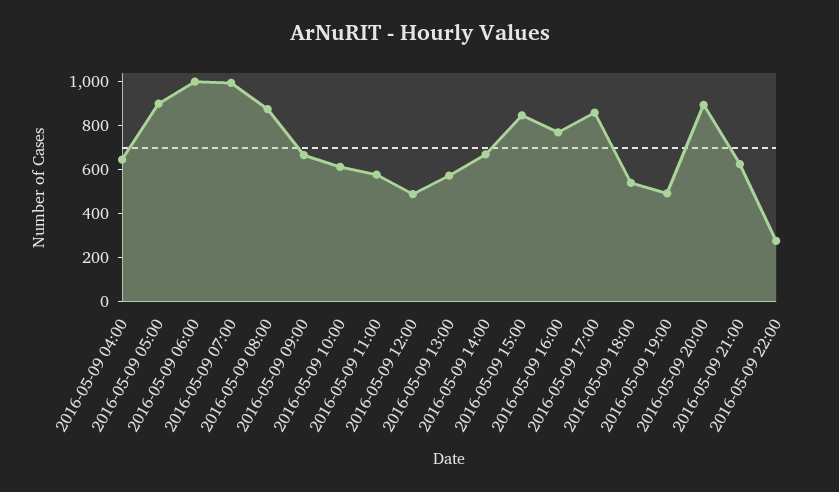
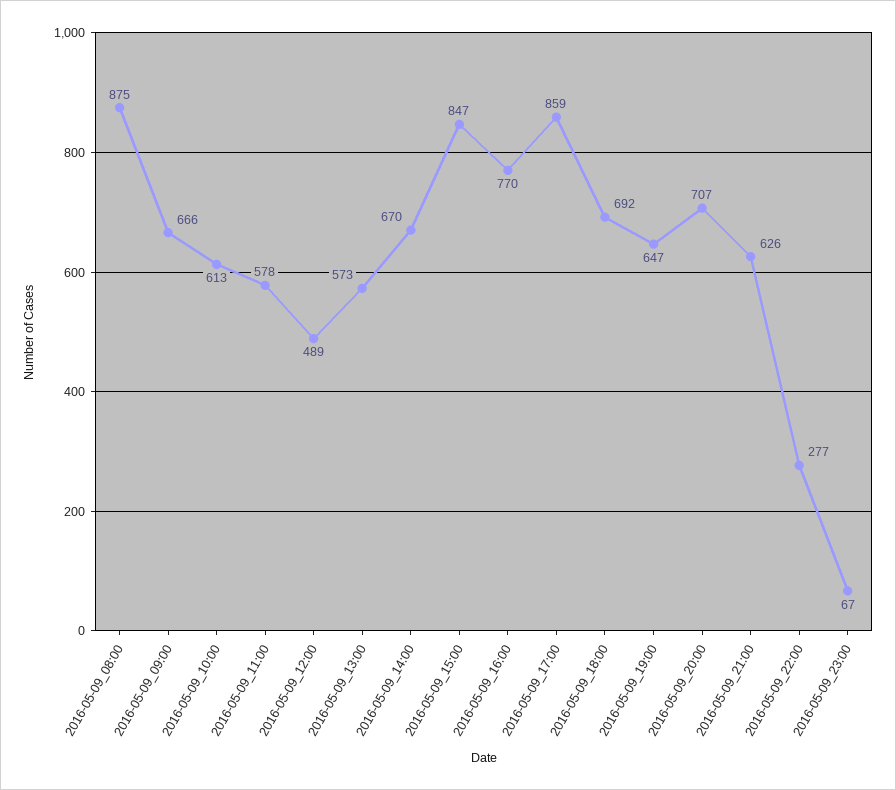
2016-05-09 04:00: 650 -> none
2016-05-09 05:00: 900 -> none
2016-05-09 06:00: 1000 -> none
2016-05-09 07:00: 1000 -> none
2016-05-09 18:00: 550 -> 692
2016-05-09 19:00: 500 -> 647
2016-05-09 20:00: 900 -> 707
2016-05-09_23:00: none -> 67

